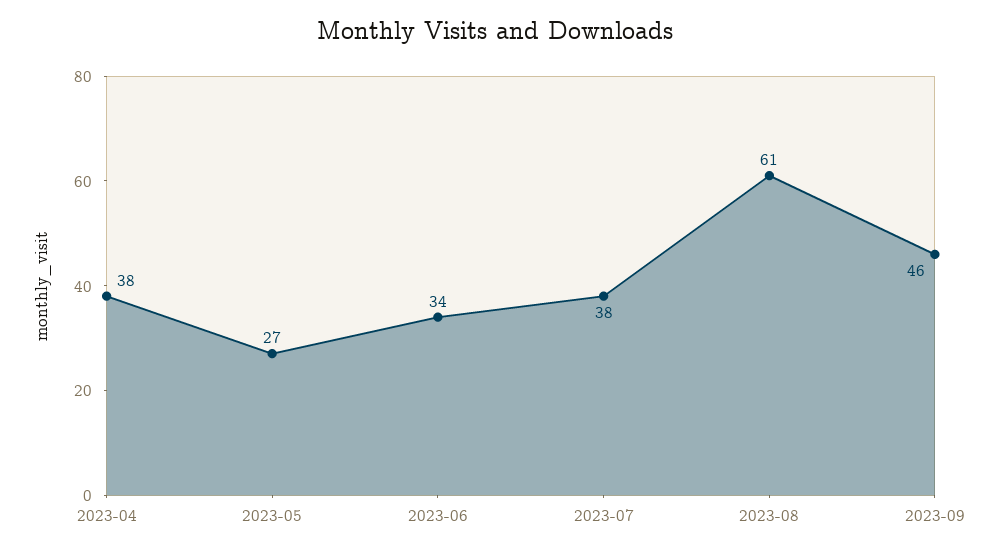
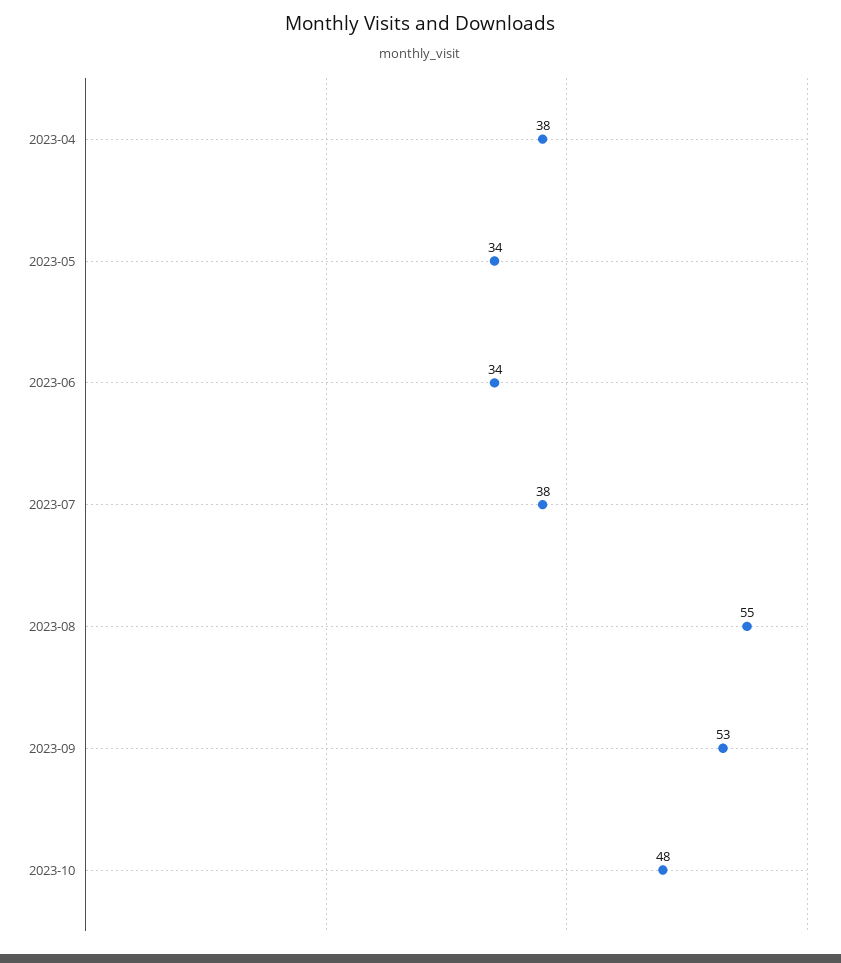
2023-05: 27 -> 34
2023-08: 61 -> 55
2023-09: 46 -> 53
2023-10: none -> 48

